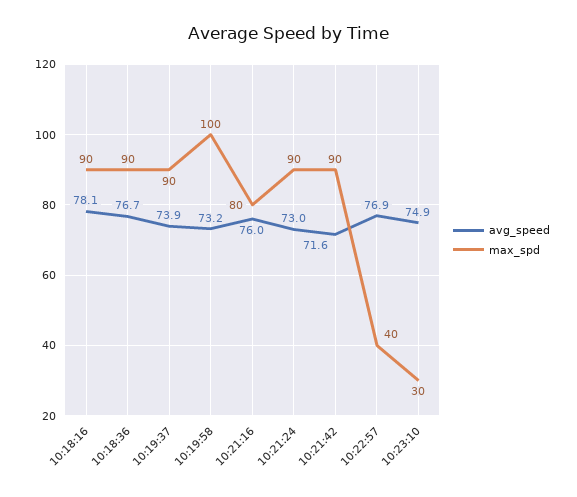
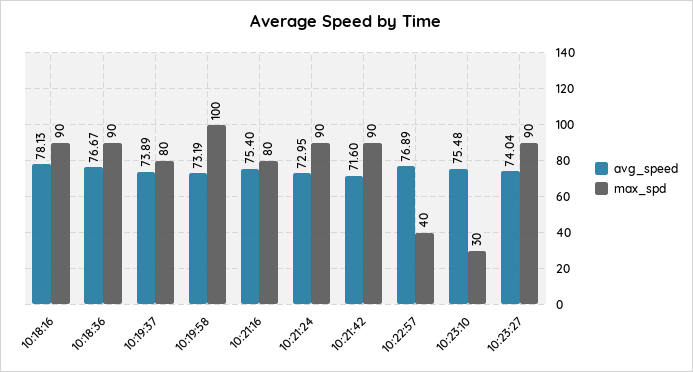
max_spd, 10:19:37: 90 -> 80
avg_speed, 10:21:16: 76 -> 75.4
avg_speed, 10:23:10: 74.9 -> 75.48
avg_speed, 10:23:27: none -> 74.04
max_spd, 10:23:27: none -> 90

